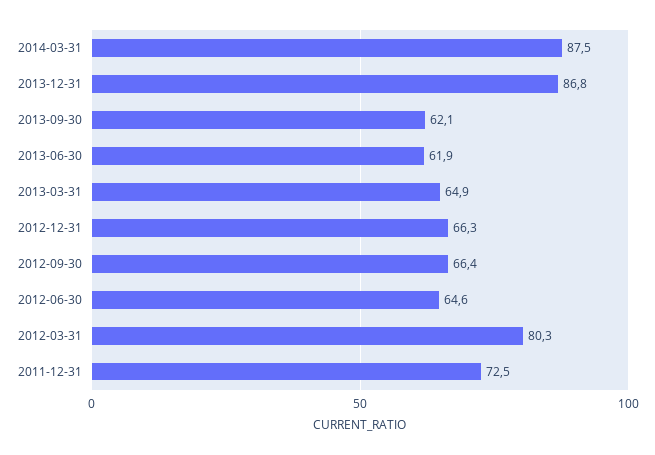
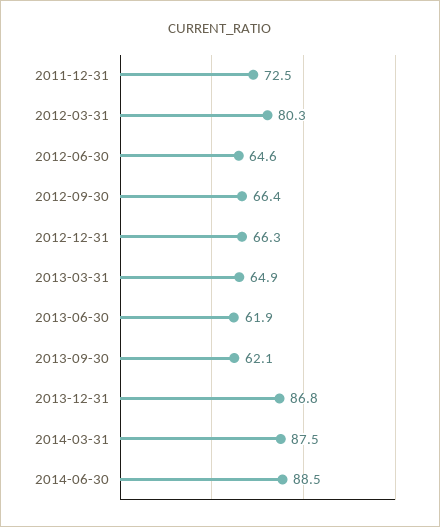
2014-06-30: none -> 88.5

